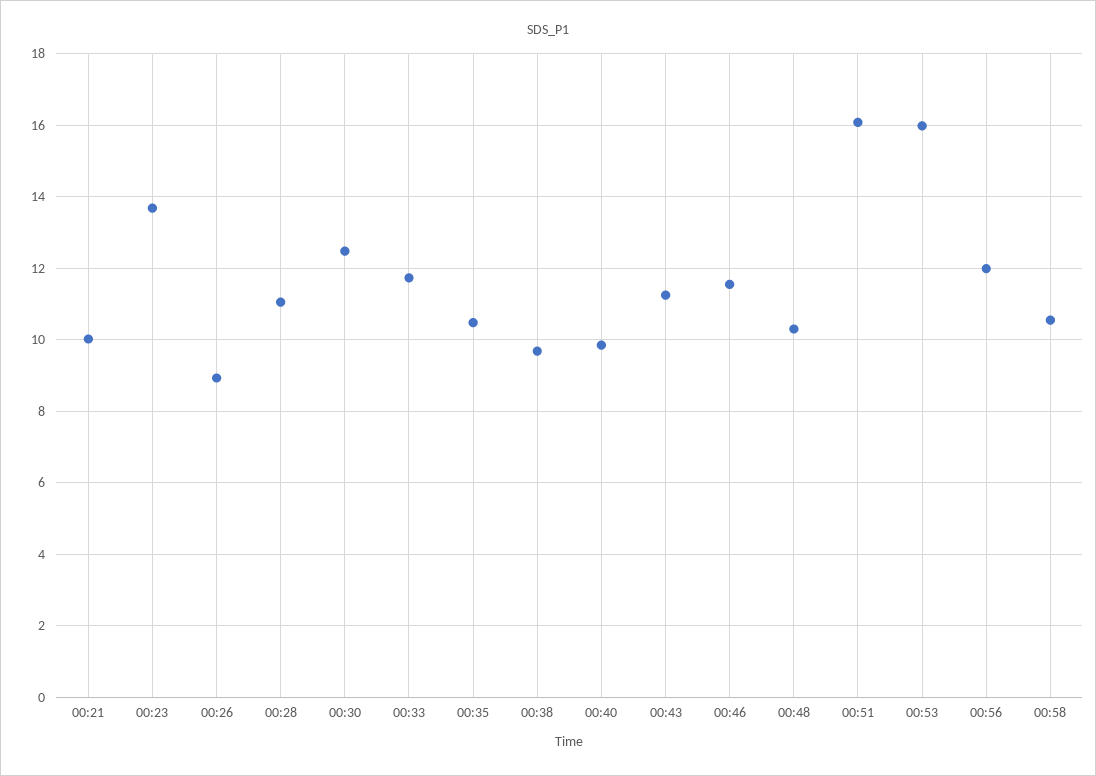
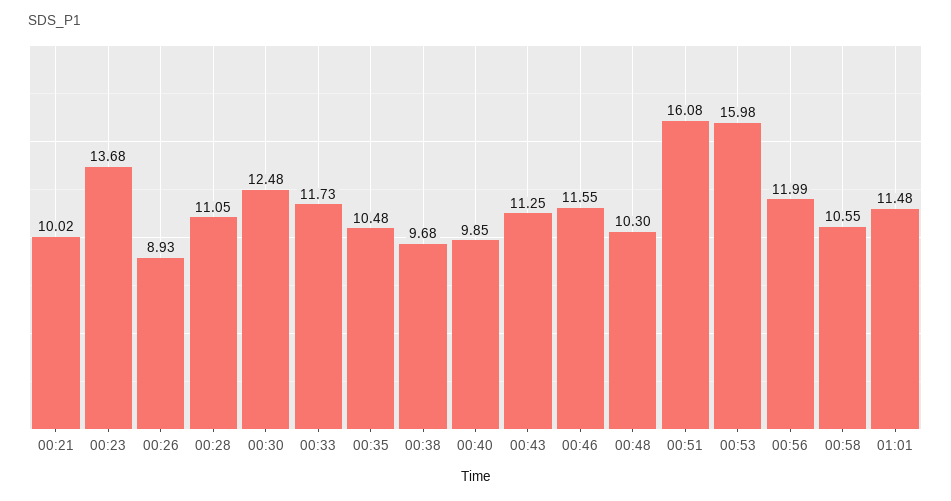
01:01: none -> 11.48

